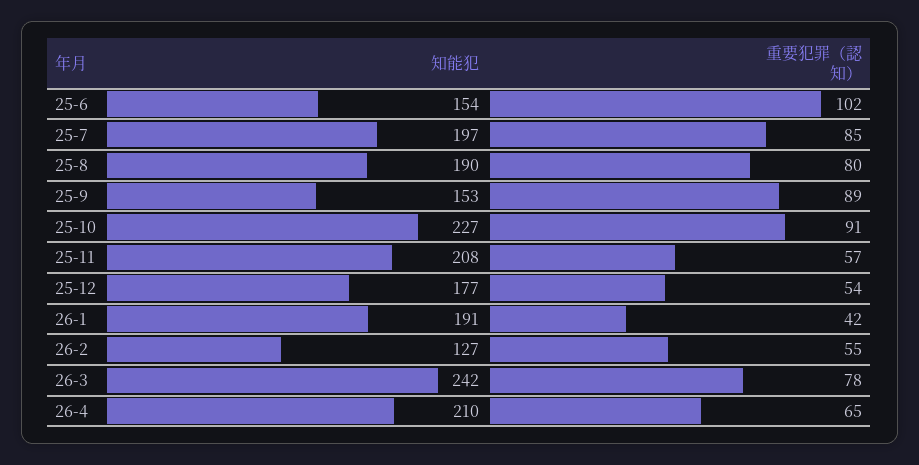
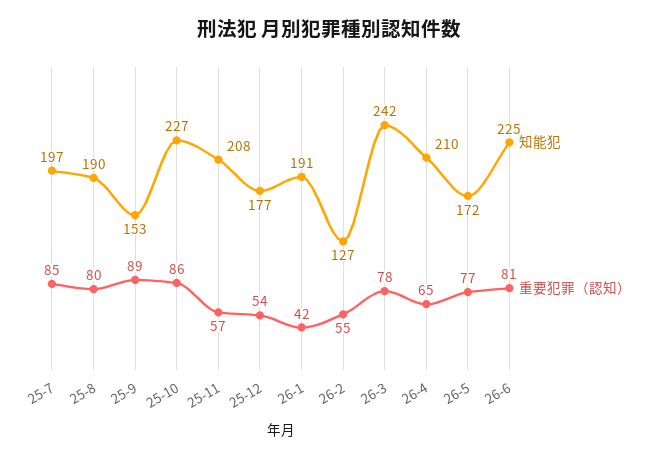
知能犯, 25-6: 154 -> none
重要犯罪（認知）, 25-6: 102 -> none
重要犯罪（認知）, 25-10: 91 -> 86
知能犯, 26-5: none -> 172
重要犯罪（認知）, 26-5: none -> 77
知能犯, 26-6: none -> 225
重要犯罪（認知）, 26-6: none -> 81

